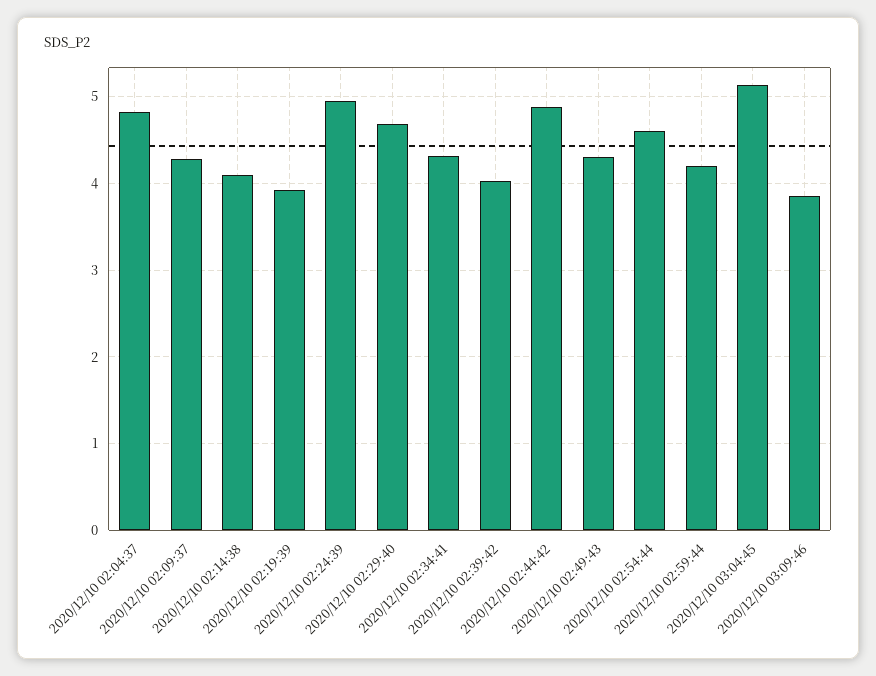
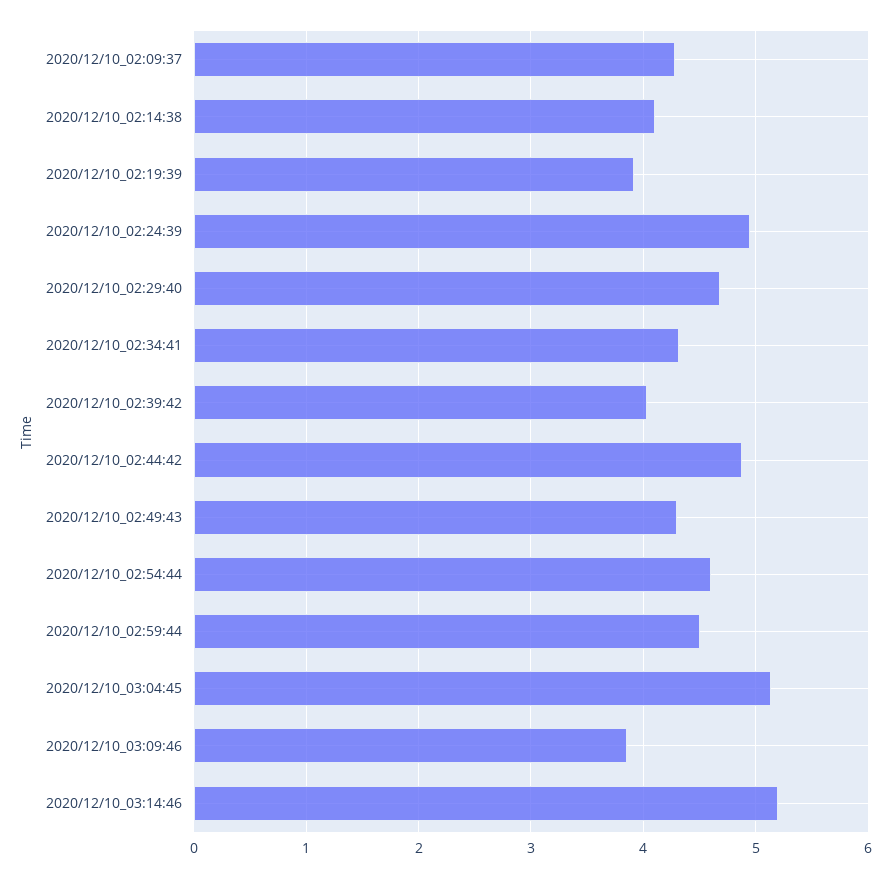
2020/12/10 02:04:37: 4.8 -> none
2020/12/10 02:59:44: 4.2 -> 4.5
2020/12/10_03:14:46: none -> 5.2

